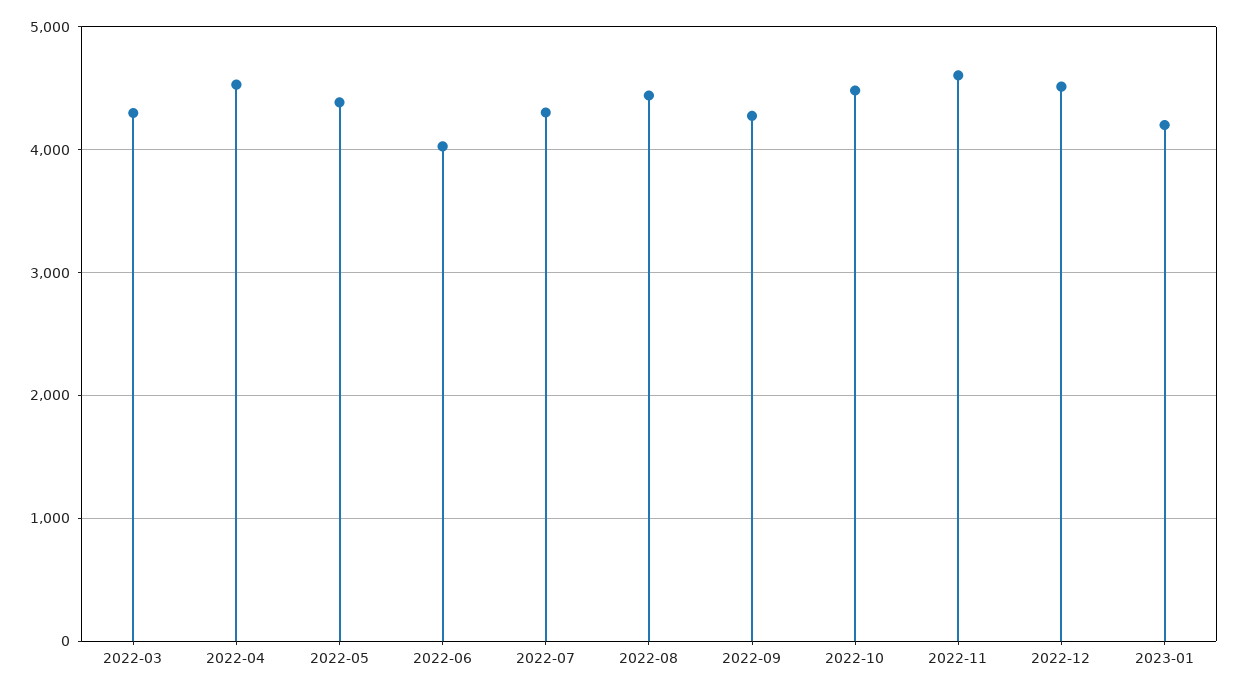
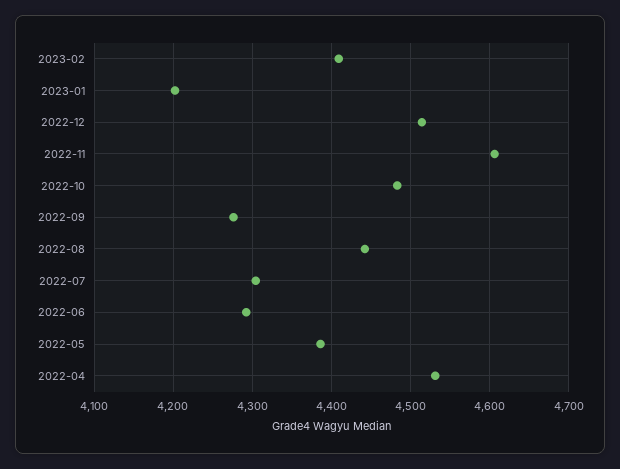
2022-03: 4300 -> none
2022-06: 4000 -> 4290
2023-02: none -> 4410

